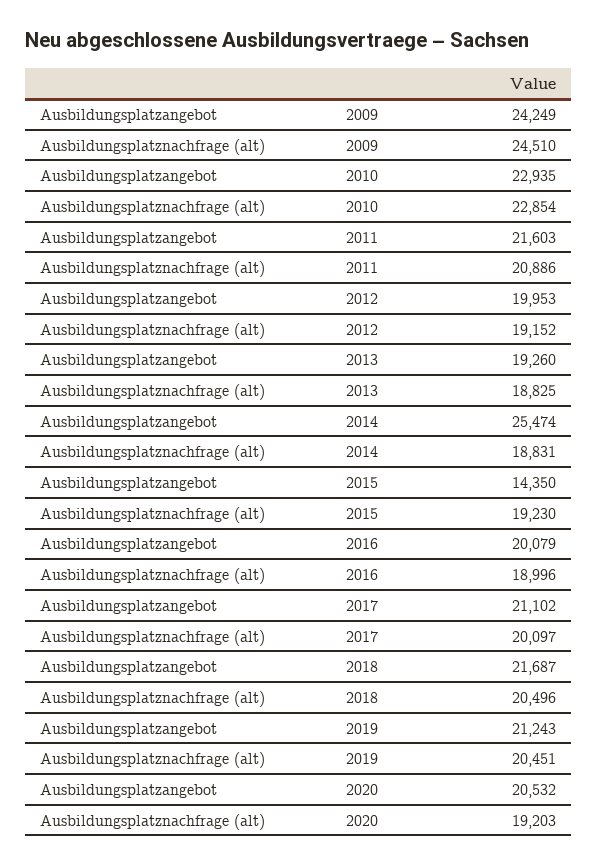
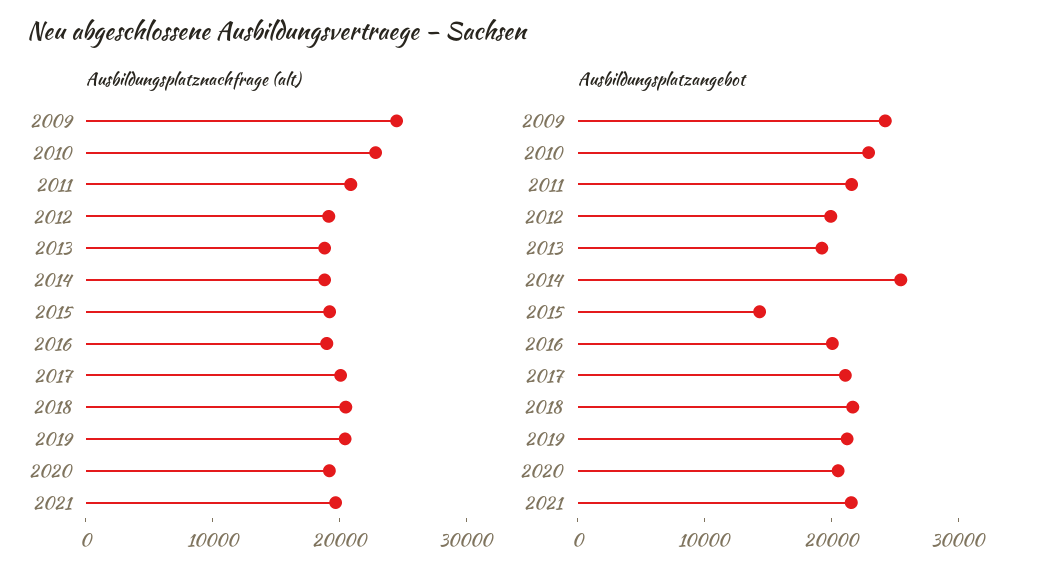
Ausbildungsplatznachfrage (alt), 2021: none -> 20000
Ausbildungsplatzangebot, 2021: none -> 22000

